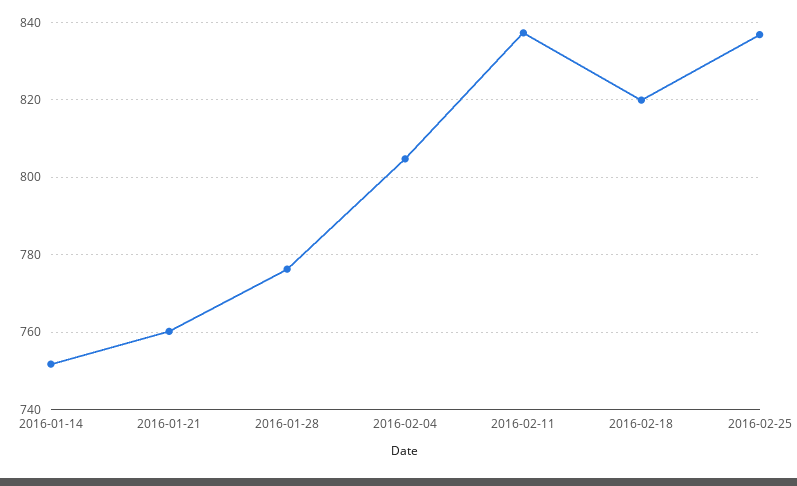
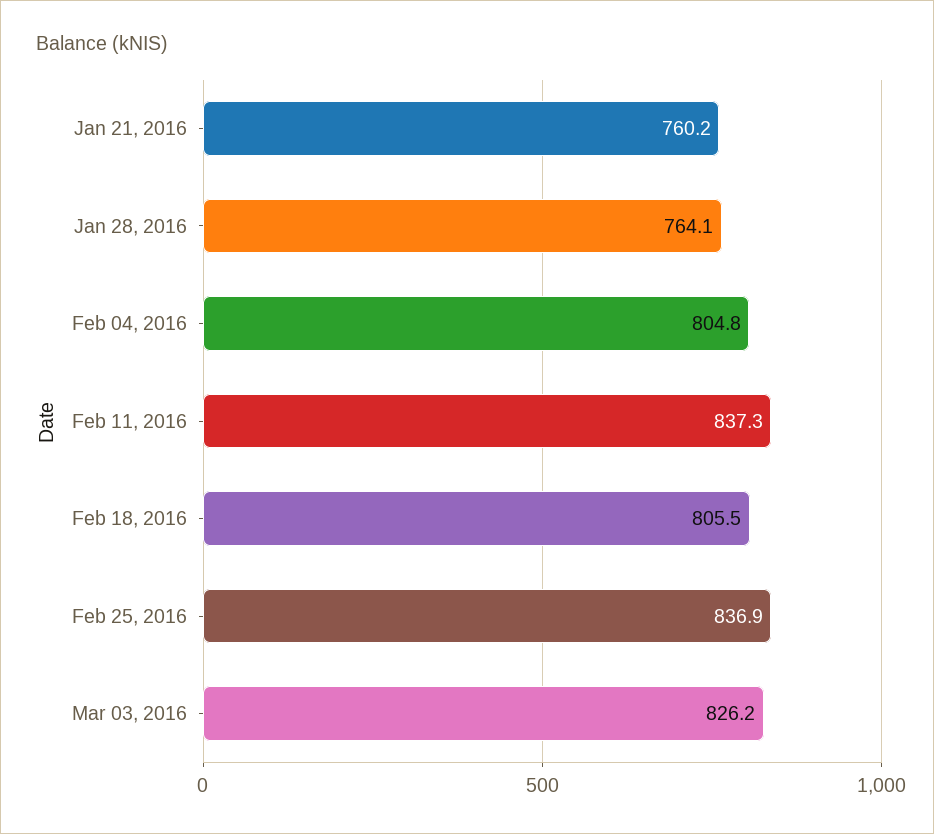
2016-01-14: 752 -> none
2016-01-28: 776 -> 764.1
2016-02-18: 820 -> 805.5
Mar 03, 2016: none -> 826.2

